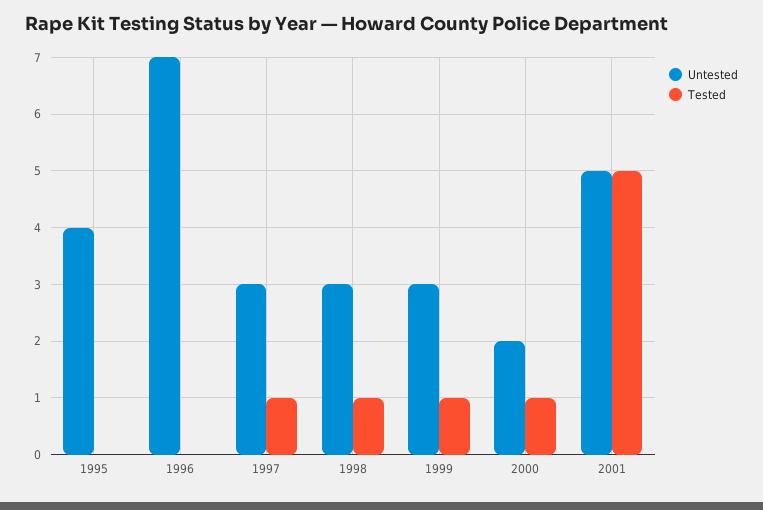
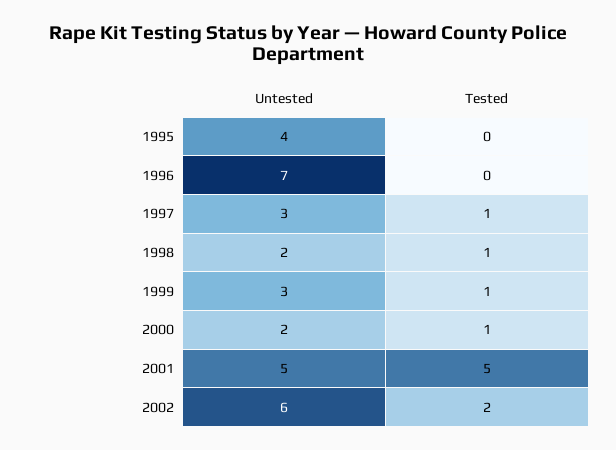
Untested, 1998: 3 -> 2
Untested, 2002: none -> 6
Tested, 2002: none -> 2

